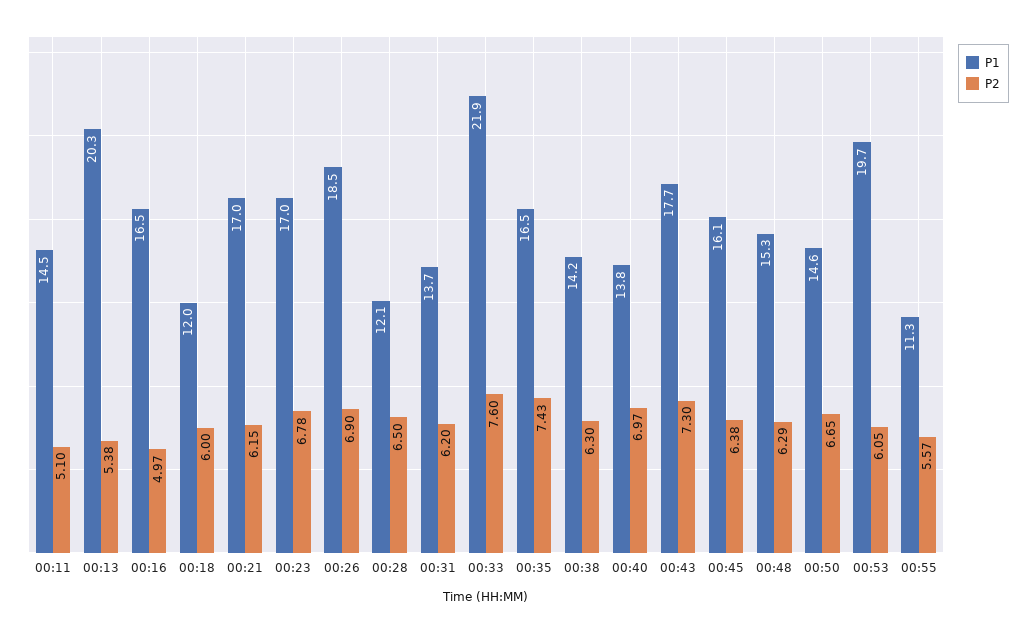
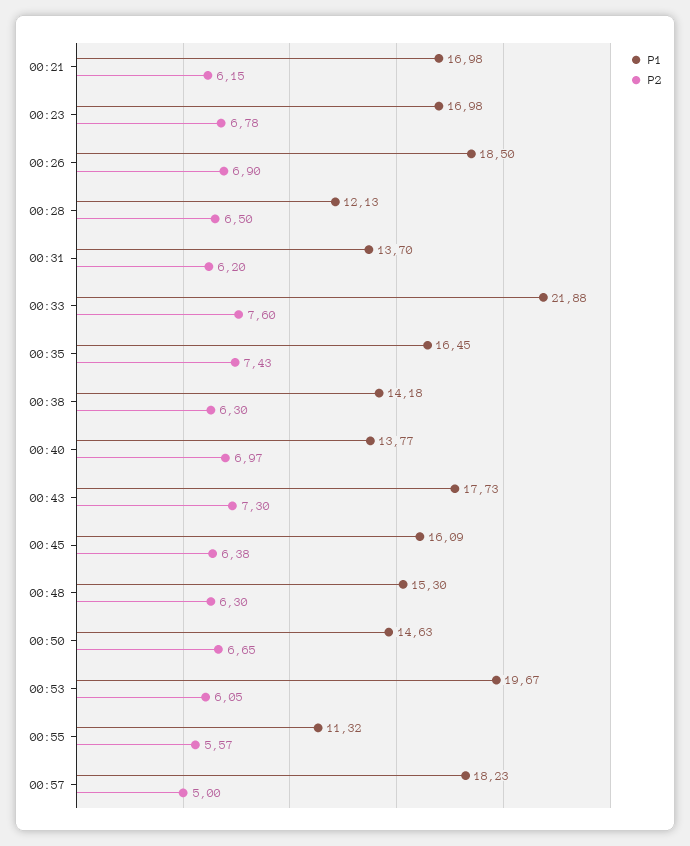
P1, 00:11: 14.5 -> none
P2, 00:11: 5.1 -> none
P1, 00:13: 20.3 -> none
P2, 00:13: 5.38 -> none
P1, 00:16: 16.5 -> none
P2, 00:16: 4.97 -> none
P1, 00:18: 12 -> none
P2, 00:18: 6 -> none
P2, 00:48: 6.29 -> 6.3
P1, 00:57: none -> 18.23
P2, 00:57: none -> 5

